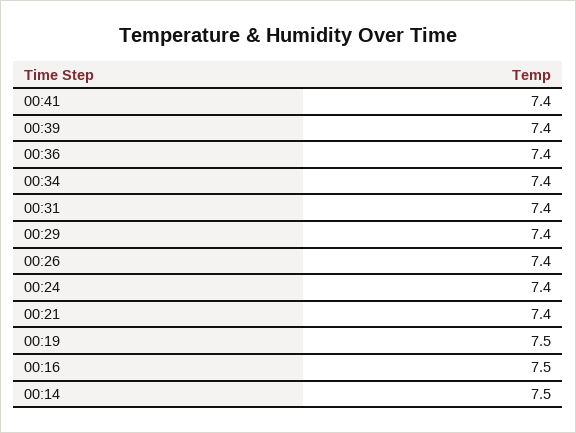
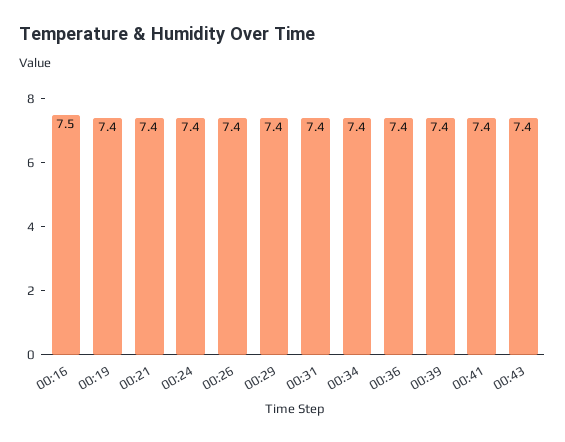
00:19: 7.5 -> 7.4
00:14: 7.5 -> none
00:43: none -> 7.4

